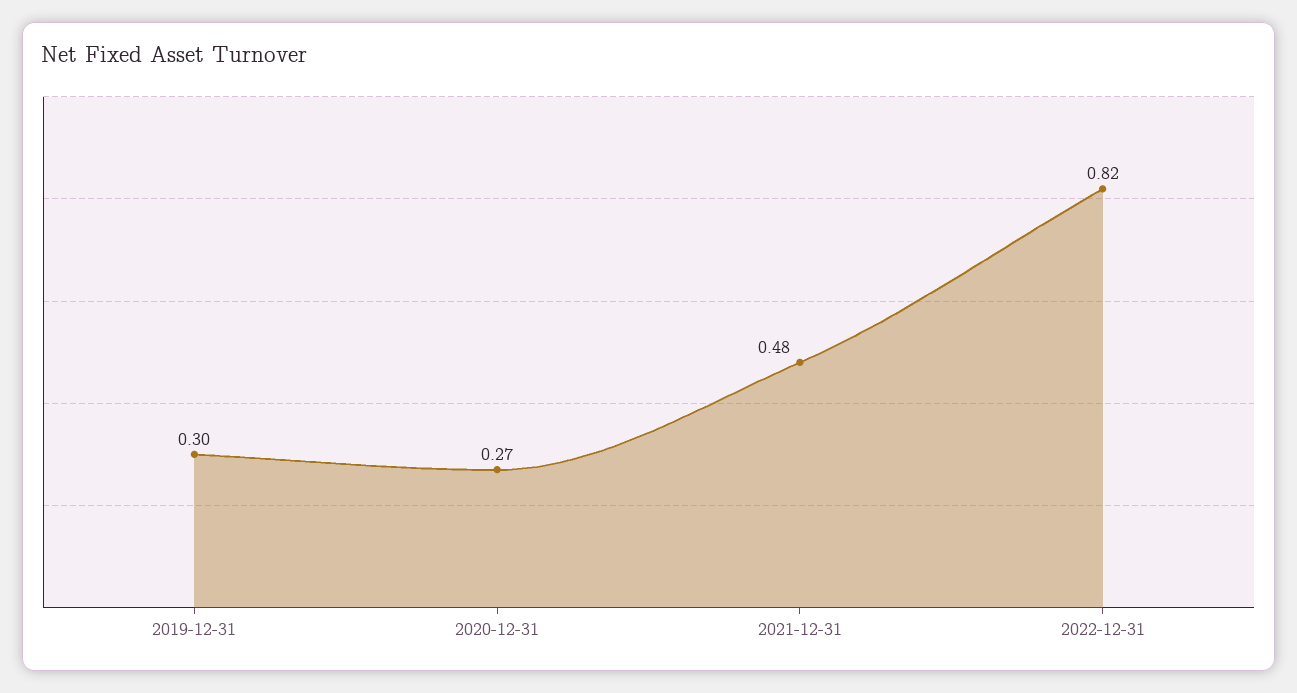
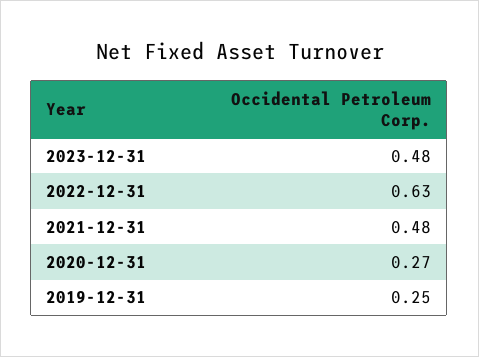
2019-12-31: 0.3 -> 0.25
2022-12-31: 0.82 -> 0.63
2023-12-31: none -> 0.48

